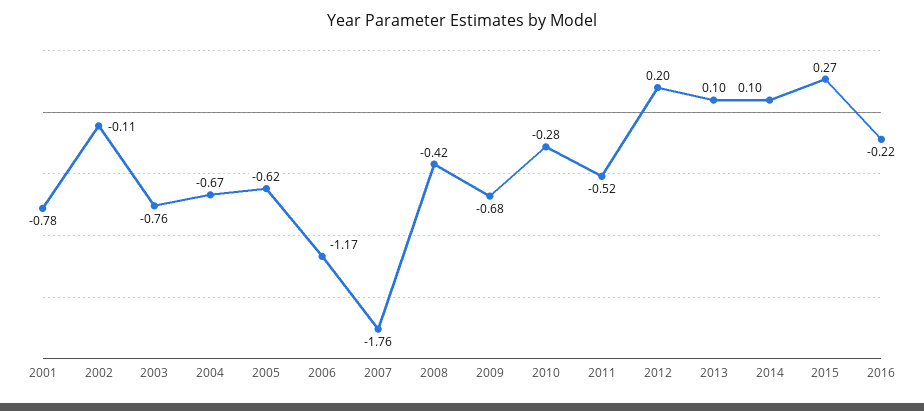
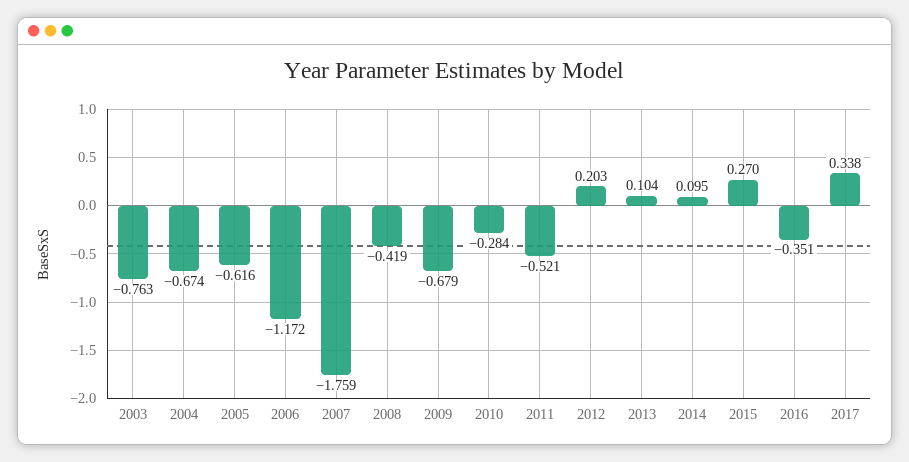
2001: -0.78 -> none
2002: -0.11 -> none
2016: -0.22 -> -0.351
2017: none -> 0.338

